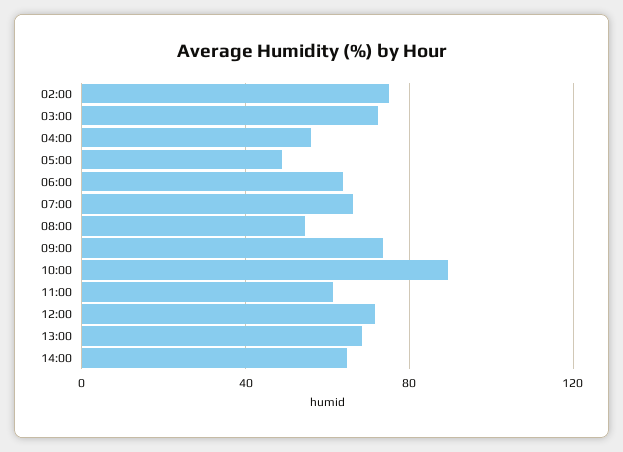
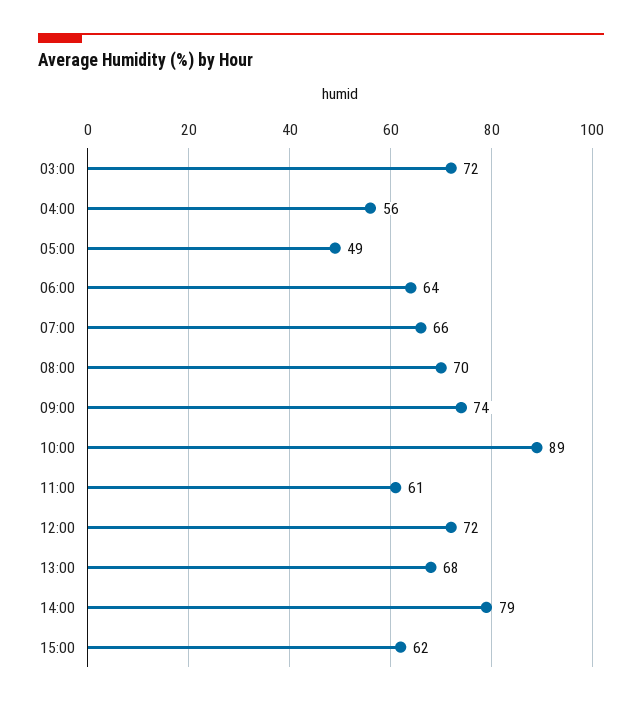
02:00: 75 -> none
08:00: 55 -> 70
14:00: 65 -> 79
15:00: none -> 62

